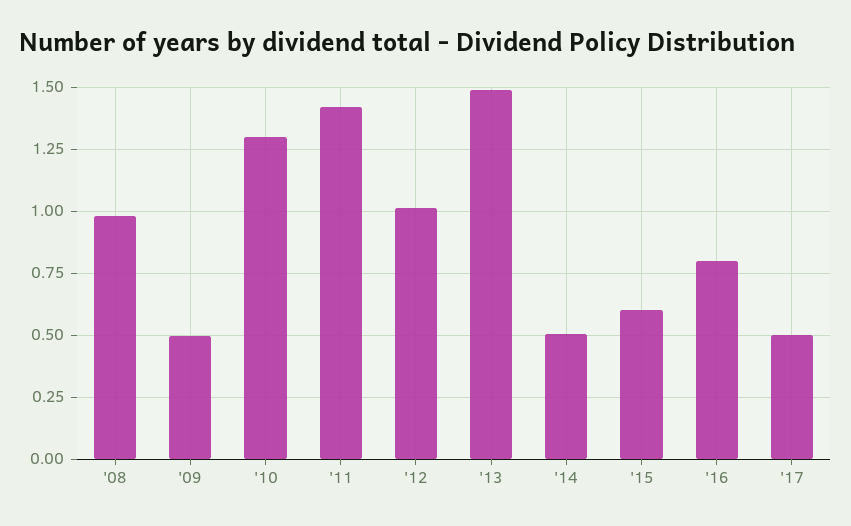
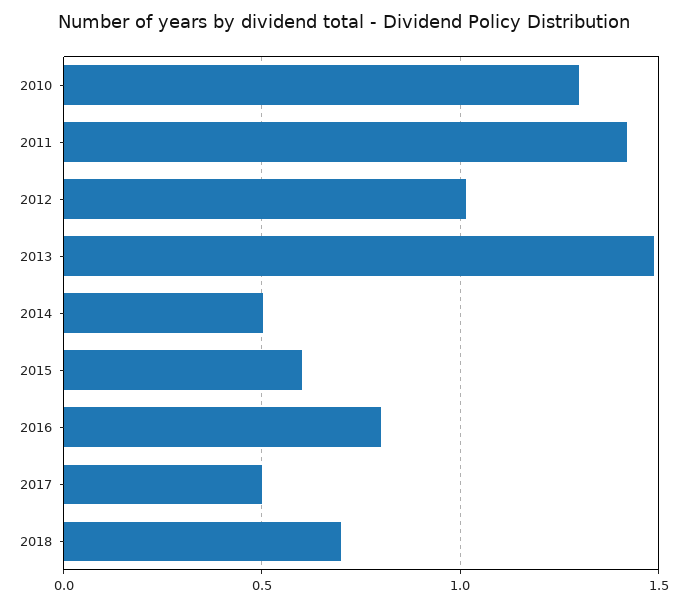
'08: 0.975 -> none
'09: 0.5 -> none
2018: none -> 0.7

